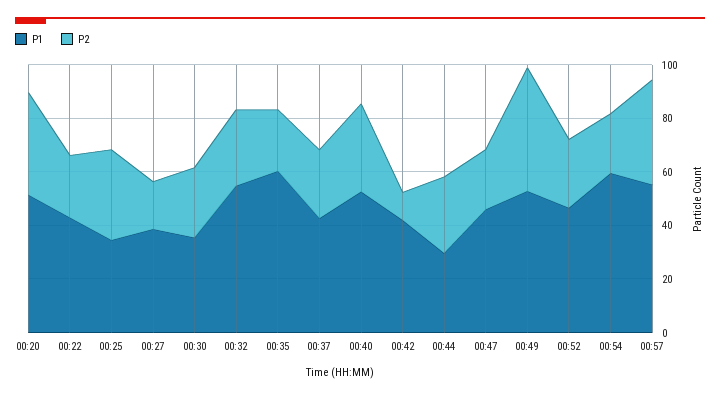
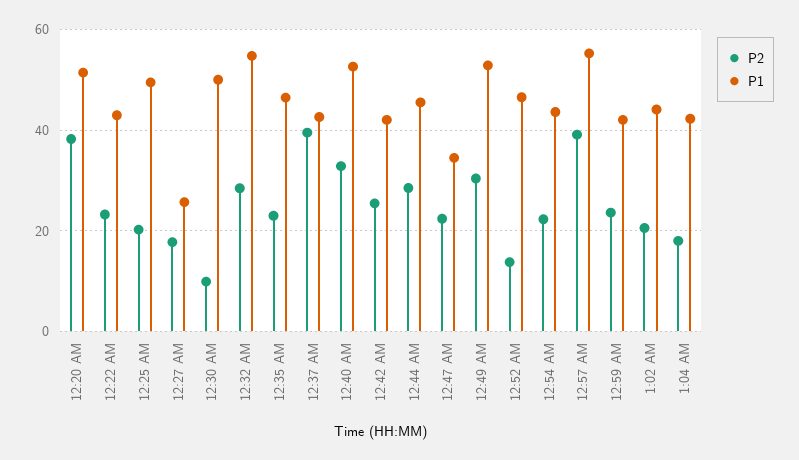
P1, 00:25: 35 -> 50
P2, 00:25: 35 -> 20
P1, 00:27: 40 -> 26
P1, 00:30: 35 -> 50
P2, 00:30: 25 -> 10
P1, 00:35: 60 -> 46
P2, 00:37: 25 -> 40
P2, 00:42: 10 -> 26
P1, 00:44: 30 -> 46
P1, 00:47: 45 -> 34
P2, 00:49: 45 -> 30
P2, 00:52: 25 -> 14
P1, 00:54: 60 -> 44
P2, 12:59 AM: none -> 24
P1, 12:59 AM: none -> 42
P2, 1:02 AM: none -> 20
P1, 1:02 AM: none -> 44
P2, 1:04 AM: none -> 18
P1, 1:04 AM: none -> 42

